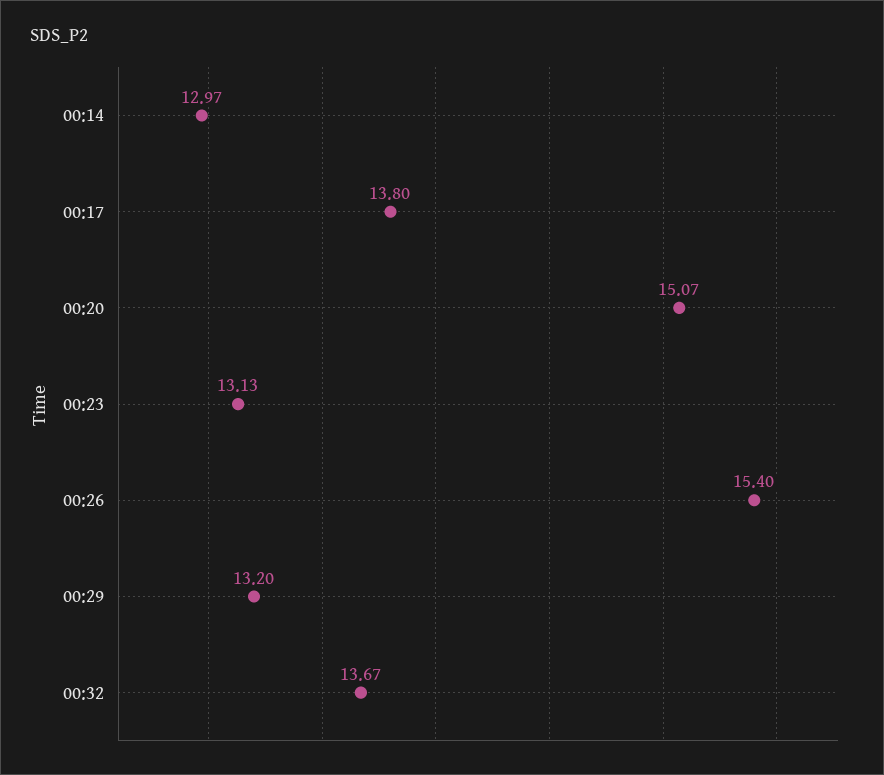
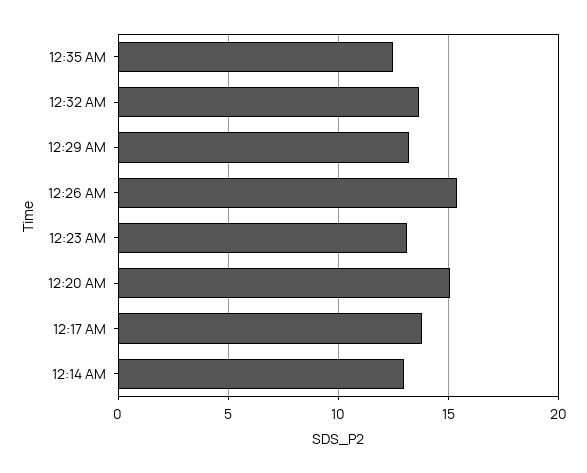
12:35 AM: none -> 12.5

